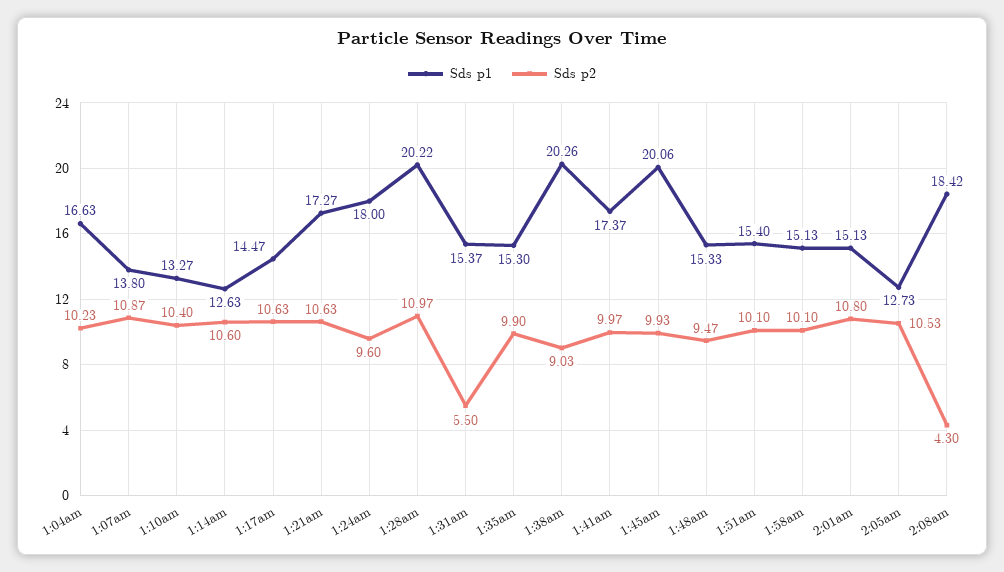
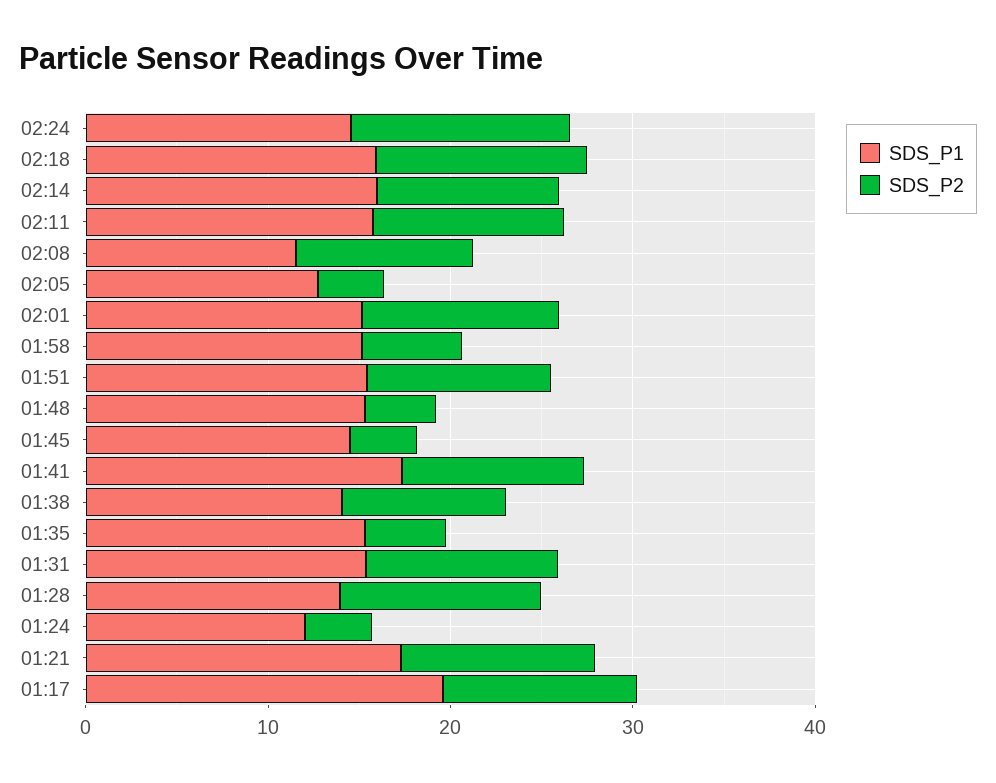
Sds p1, 1:04am: 16.63 -> none
Sds p2, 1:04am: 10.23 -> none
Sds p1, 1:07am: 13.8 -> none
Sds p2, 1:07am: 10.87 -> none
Sds p1, 1:10am: 13.27 -> none
Sds p2, 1:10am: 10.4 -> none
Sds p1, 1:14am: 12.63 -> none
Sds p2, 1:14am: 10.6 -> none
Sds p1, 1:17am: 14.47 -> 20
Sds p1, 1:24am: 18 -> 12
Sds p2, 1:24am: 9.6 -> 4
Sds p1, 1:28am: 20.22 -> 14
Sds p2, 1:31am: 5.5 -> 10
Sds p2, 1:35am: 9.9 -> 4
Sds p1, 1:38am: 20.26 -> 14
Sds p1, 1:45am: 20.06 -> 14
Sds p2, 1:45am: 9.93 -> 4
Sds p2, 1:48am: 9.47 -> 4
Sds p2, 1:58am: 10.1 -> 6
Sds p2, 2:05am: 10.53 -> 4
Sds p1, 2:08am: 18.42 -> 12
Sds p2, 2:08am: 4.3 -> 10
Sds p1, 02:24: none -> 14
Sds p2, 02:24: none -> 12
Sds p1, 02:18: none -> 16
Sds p2, 02:18: none -> 12
Sds p1, 02:14: none -> 16
Sds p2, 02:14: none -> 10
Sds p1, 02:11: none -> 16
Sds p2, 02:11: none -> 10

